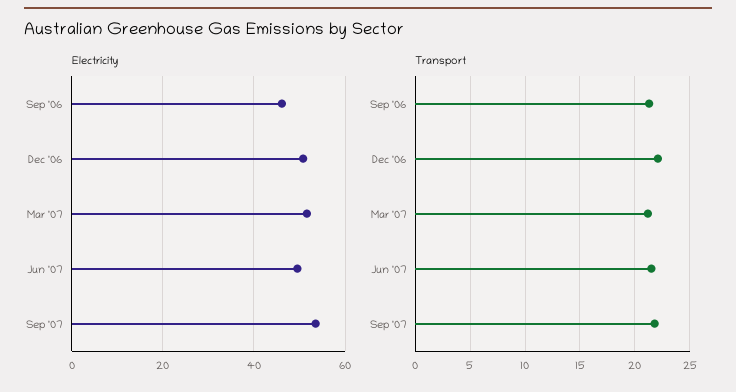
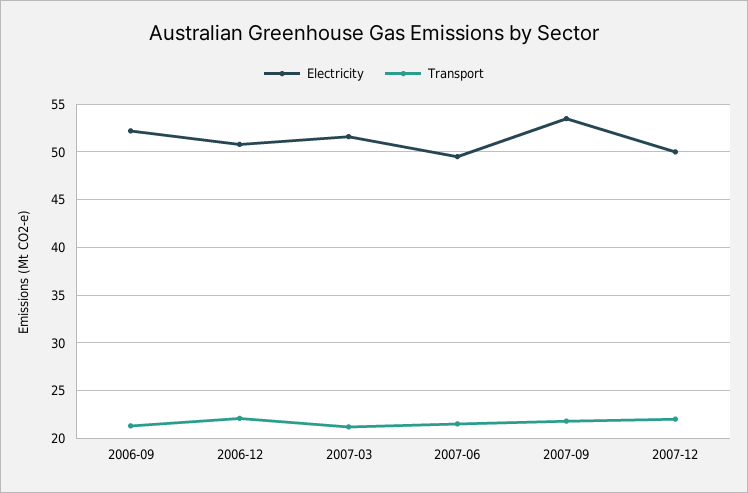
Electricity, Sep '06: 46 -> 52
Electricity, 2007-12: none -> 50
Transport, 2007-12: none -> 22

